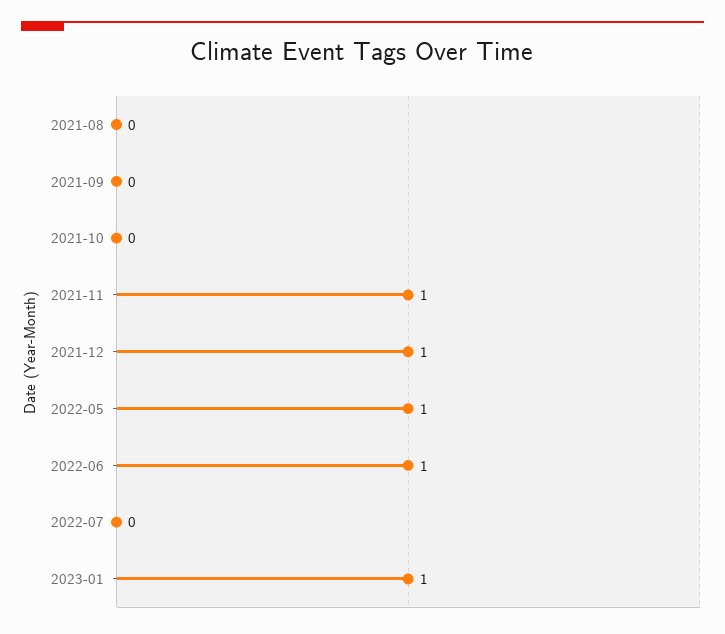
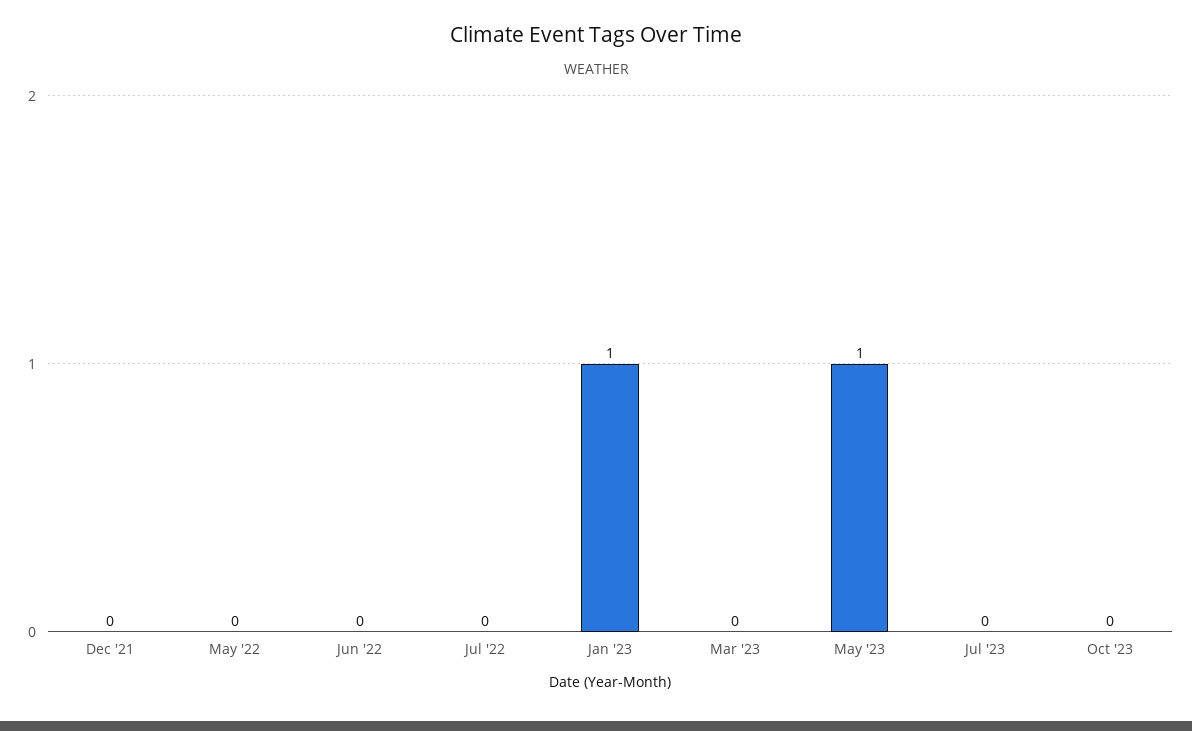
2021-08: 0 -> none
2021-09: 0 -> none
2021-10: 0 -> none
2021-11: 1 -> none
2021-12: 1 -> 0
2022-05: 1 -> 0
2022-06: 1 -> 0
Mar '23: none -> 0
May '23: none -> 1
Jul '23: none -> 0
Oct '23: none -> 0

